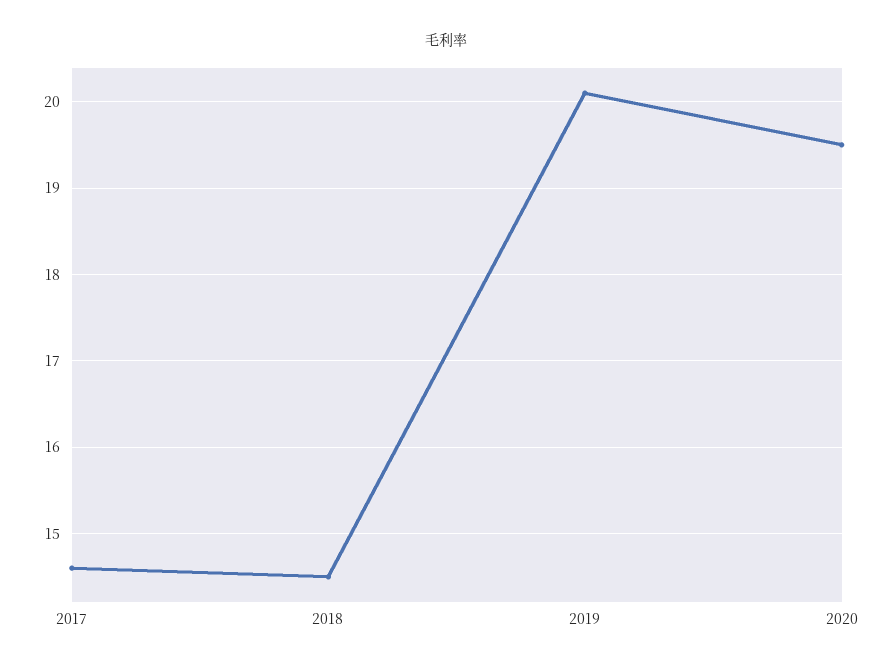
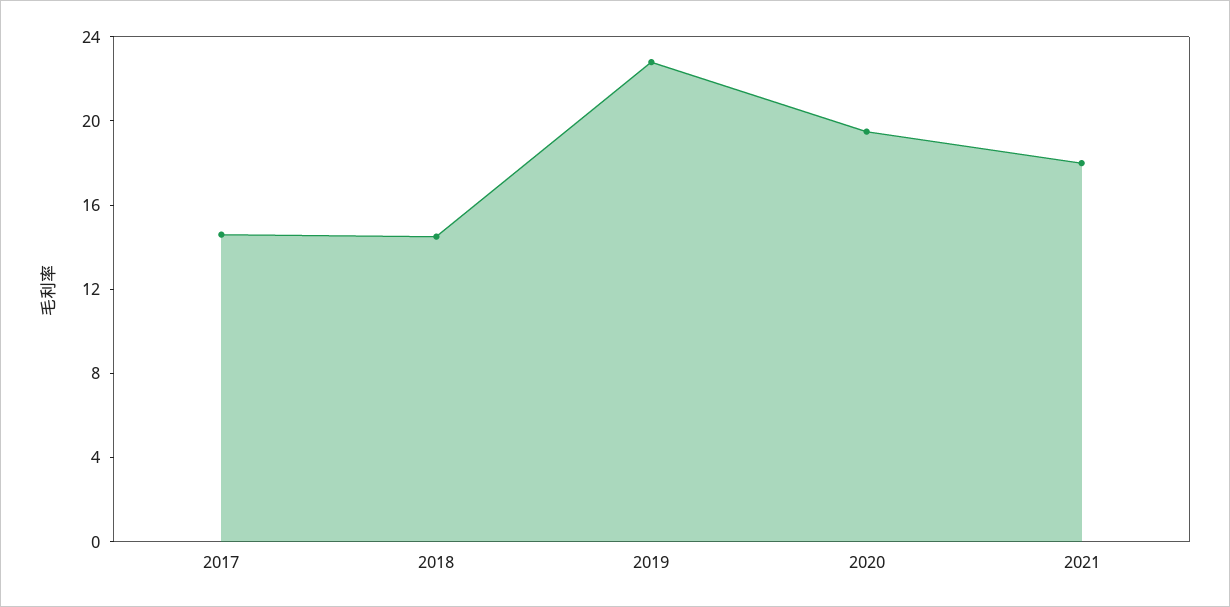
2019: 20.1 -> 23
2021: none -> 18

